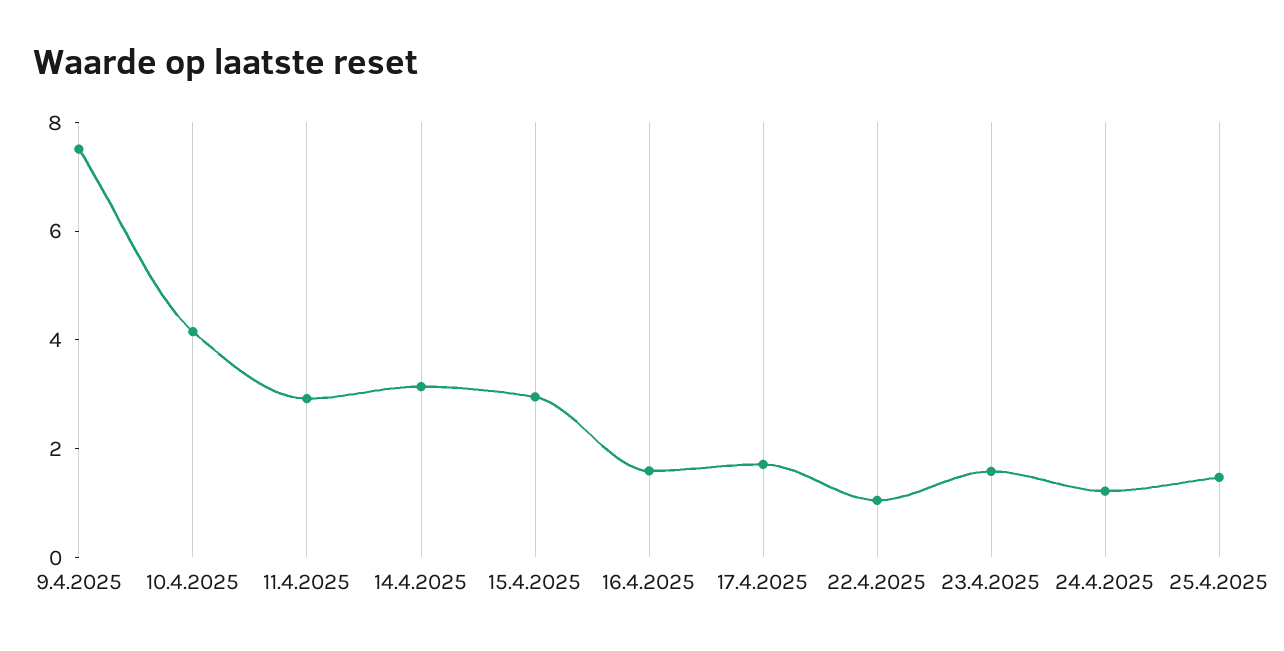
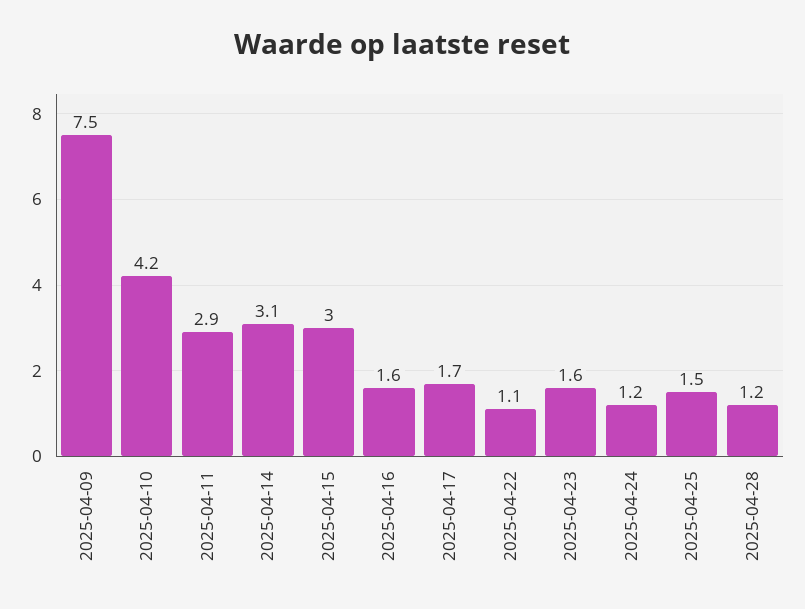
2025-04-28: none -> 1.2

